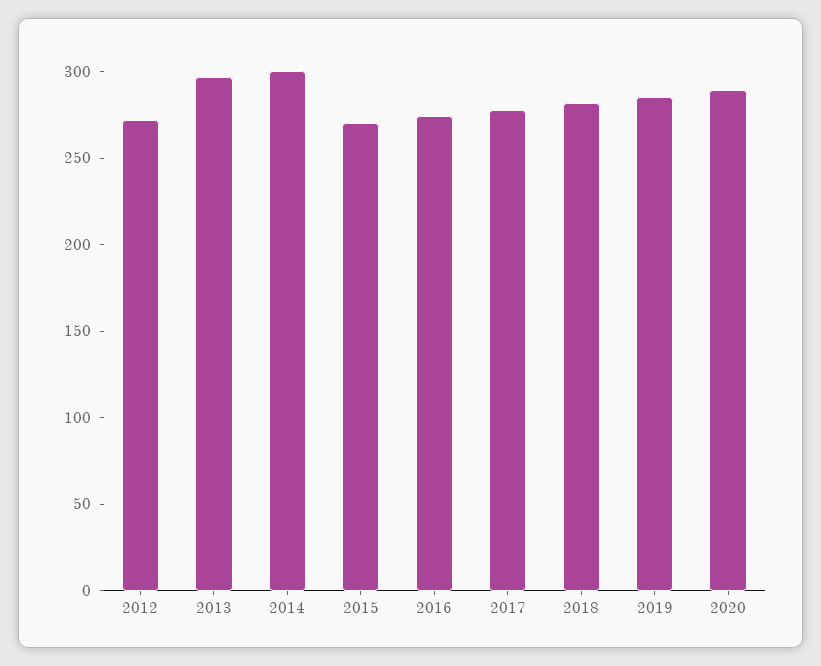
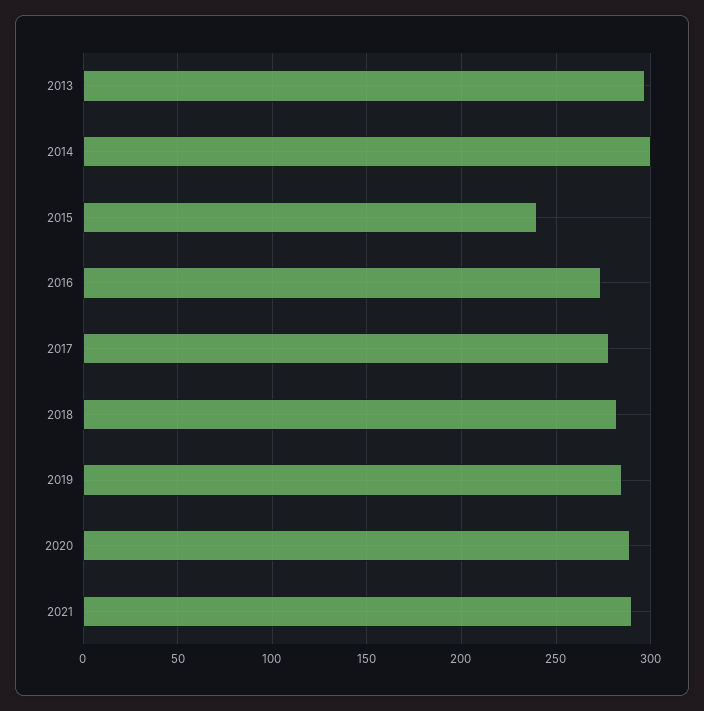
2012: 270 -> none
2015: 270 -> 240
2021: none -> 290

